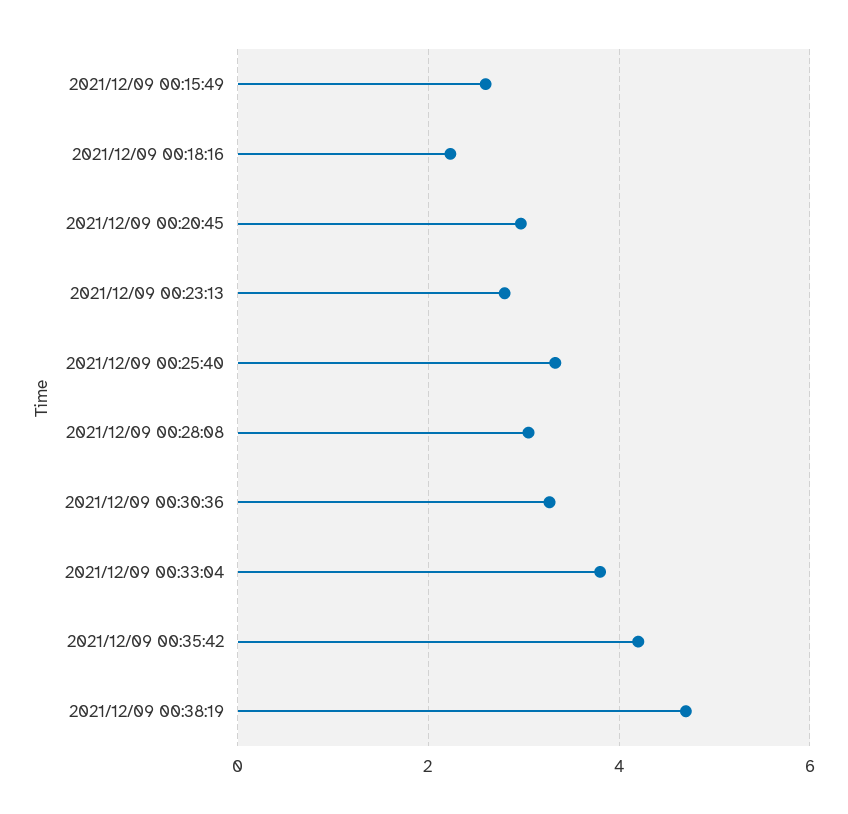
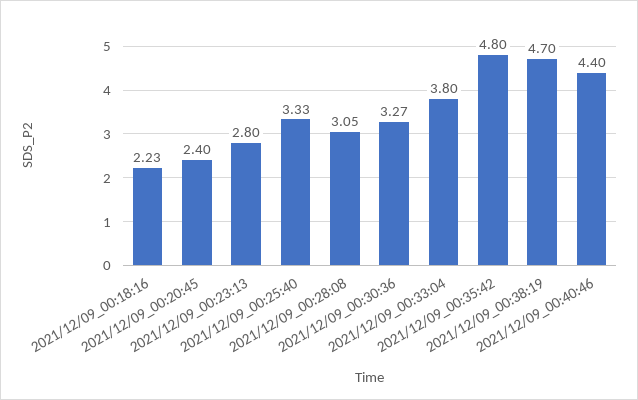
2021/12/09 00:15:49: 2.6 -> none
2021/12/09 00:20:45: 3 -> 2.4
2021/12/09 00:35:42: 4.2 -> 4.8
2021/12/09_00:40:46: none -> 4.4

